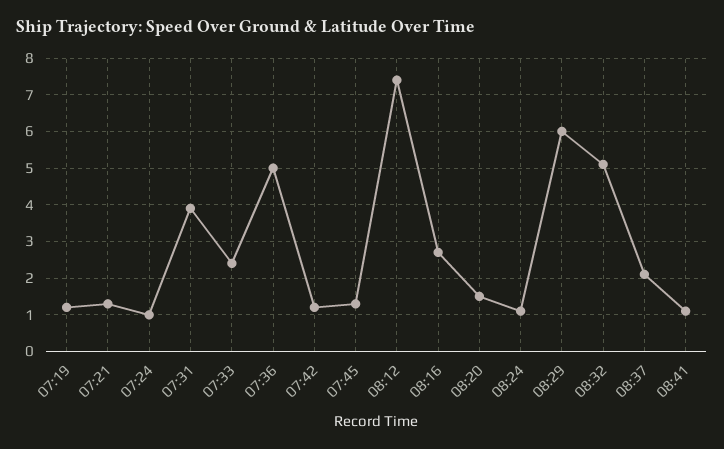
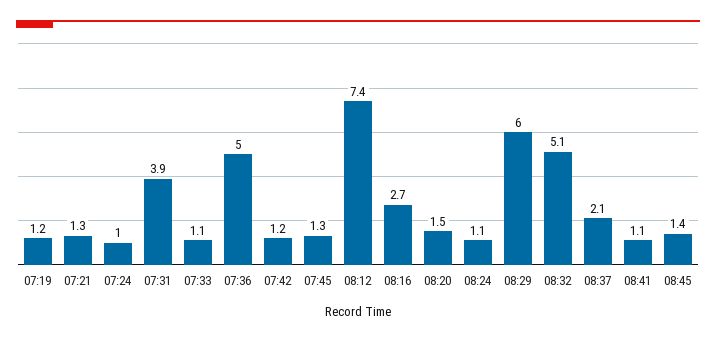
07:33: 2.5 -> 1.1
08:45: none -> 1.4

